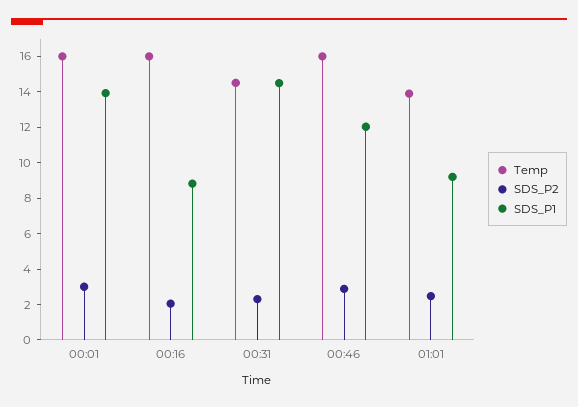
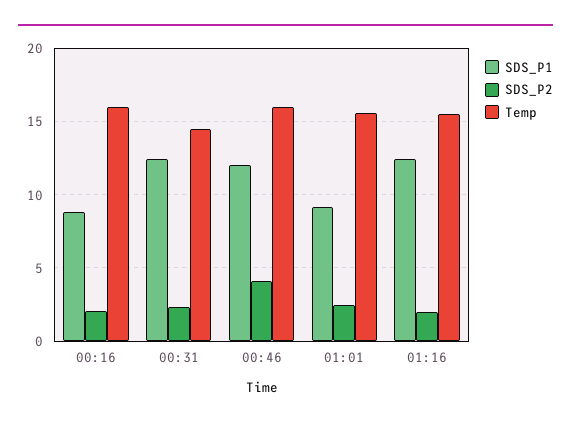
Temp, 00:01: 16 -> none
SDS_P2, 00:01: 3 -> none
SDS_P1, 00:01: 14 -> none
SDS_P1, 00:31: 14.5 -> 12.5
SDS_P2, 00:46: 3 -> 4
Temp, 01:01: 14 -> 15.5
SDS_P1, 01:16: none -> 12.5
SDS_P2, 01:16: none -> 2
Temp, 01:16: none -> 15.5

